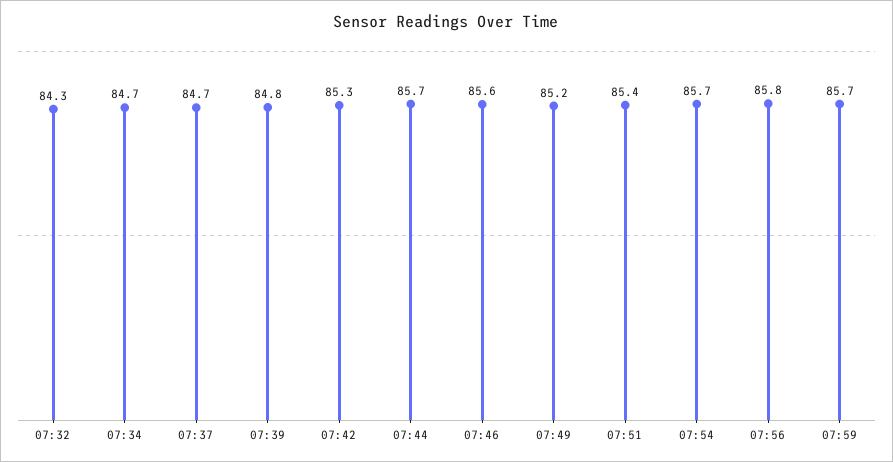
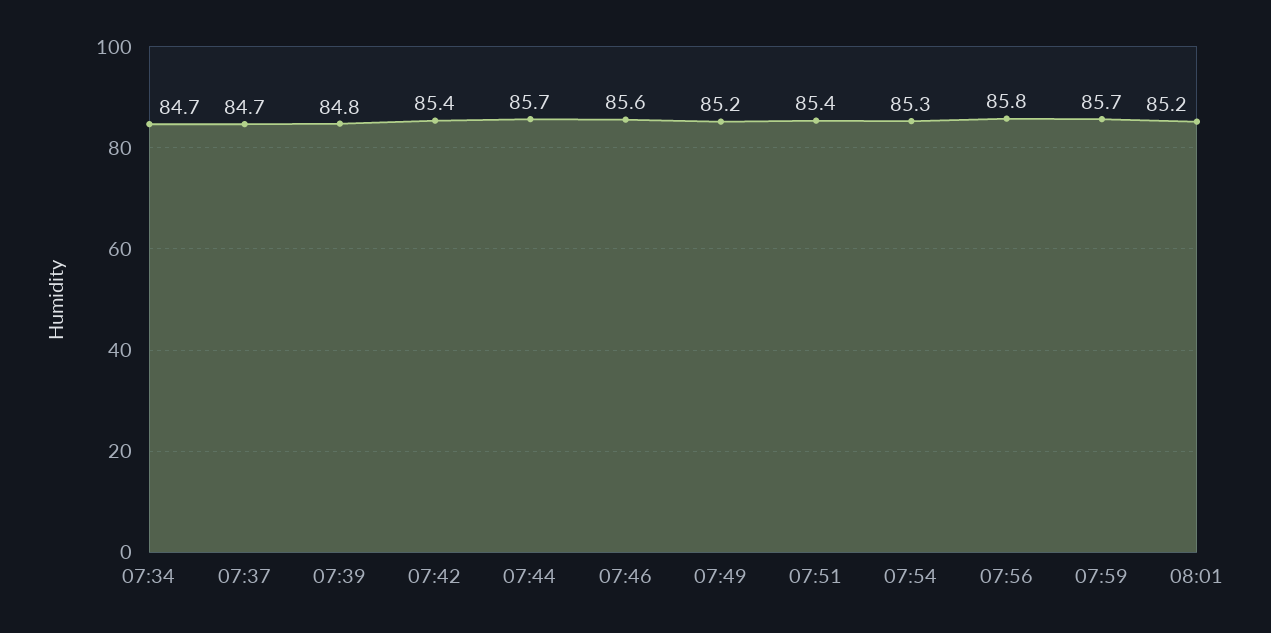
07:32: 84.3 -> none
07:42: 85.3 -> 85.4
07:54: 85.7 -> 85.3
08:01: none -> 85.2

